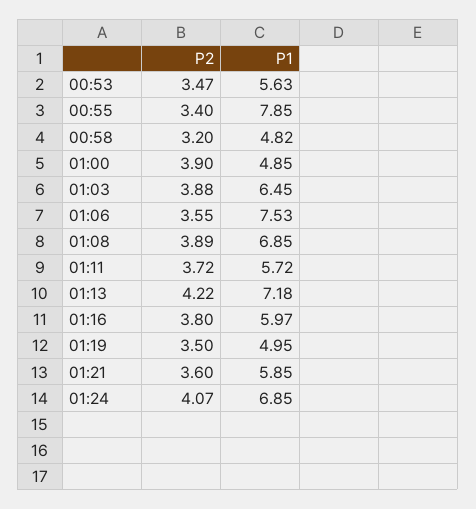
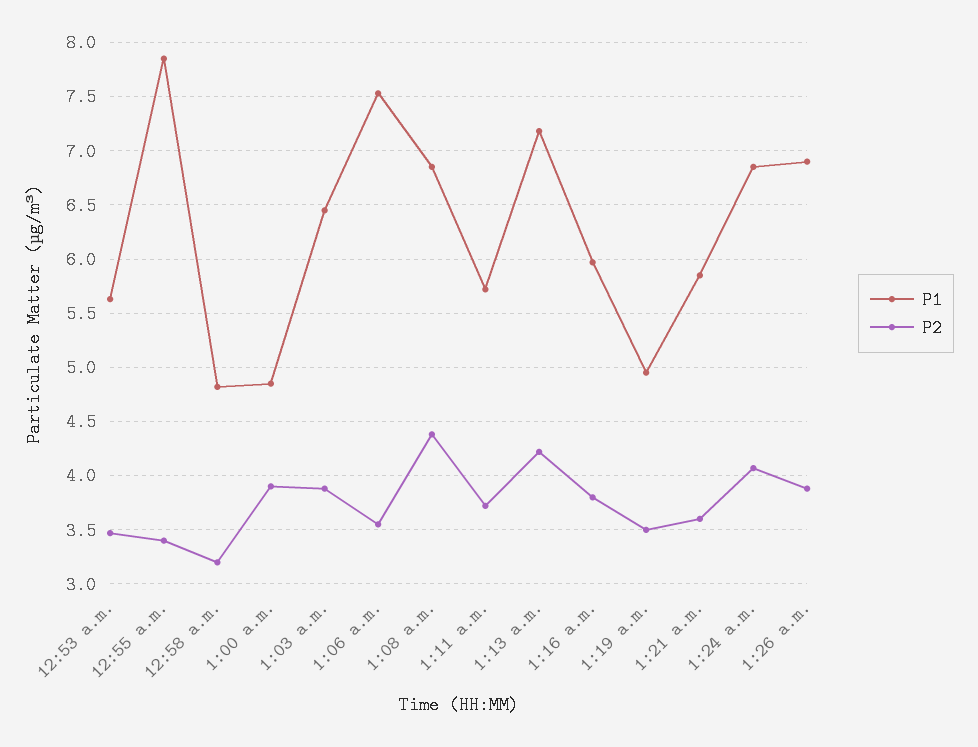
P2, 01:08: 3.89 -> 4.4
P1, 1:26 a.m.: none -> 6.9
P2, 1:26 a.m.: none -> 3.9

